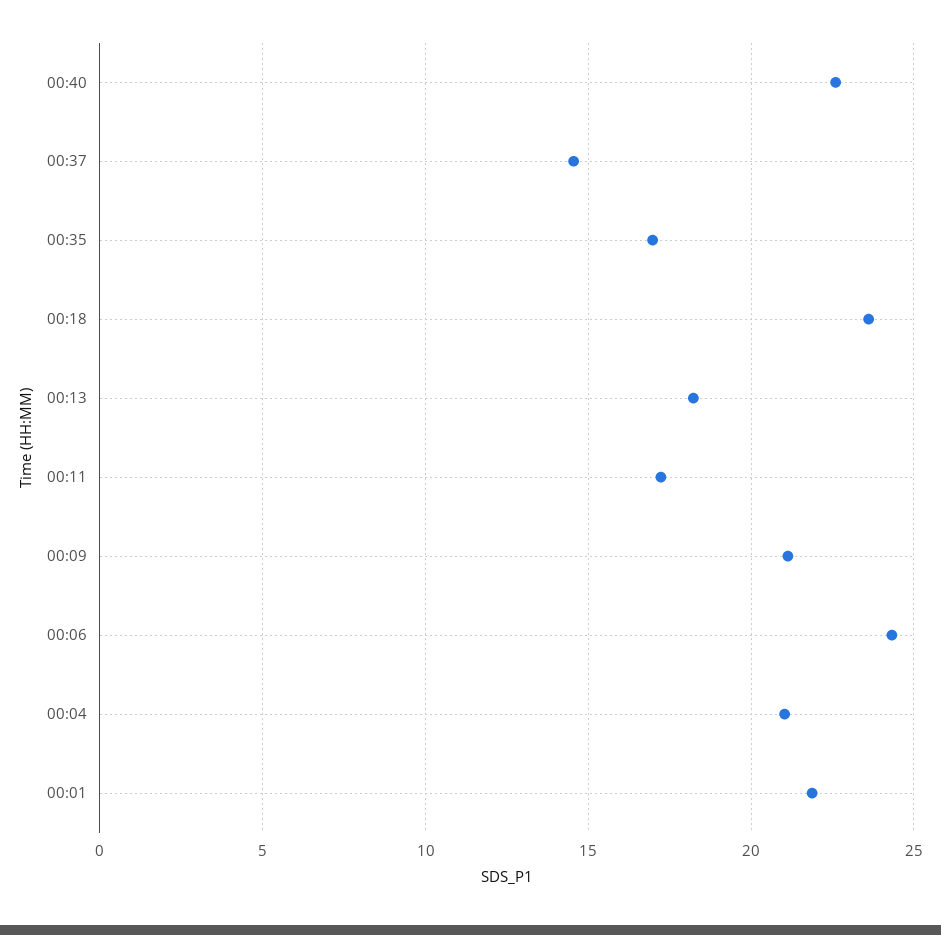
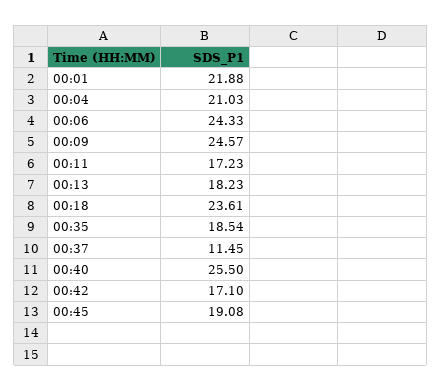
00:40: 22.5 -> 25.5
00:37: 14.5 -> 11.45
00:35: 17 -> 18.54
00:09: 21 -> 24.57
00:42: none -> 17.1
00:45: none -> 19.08

